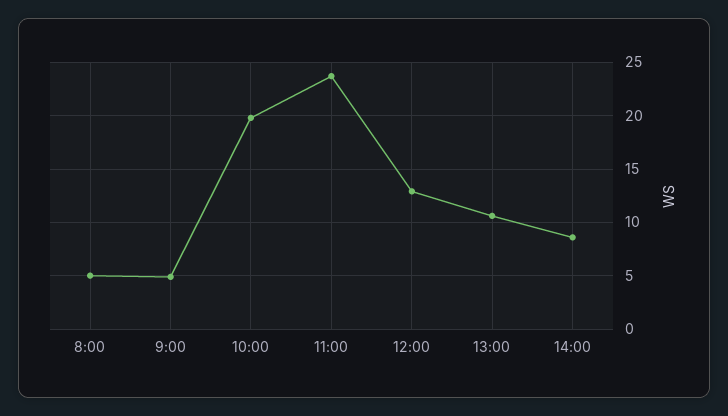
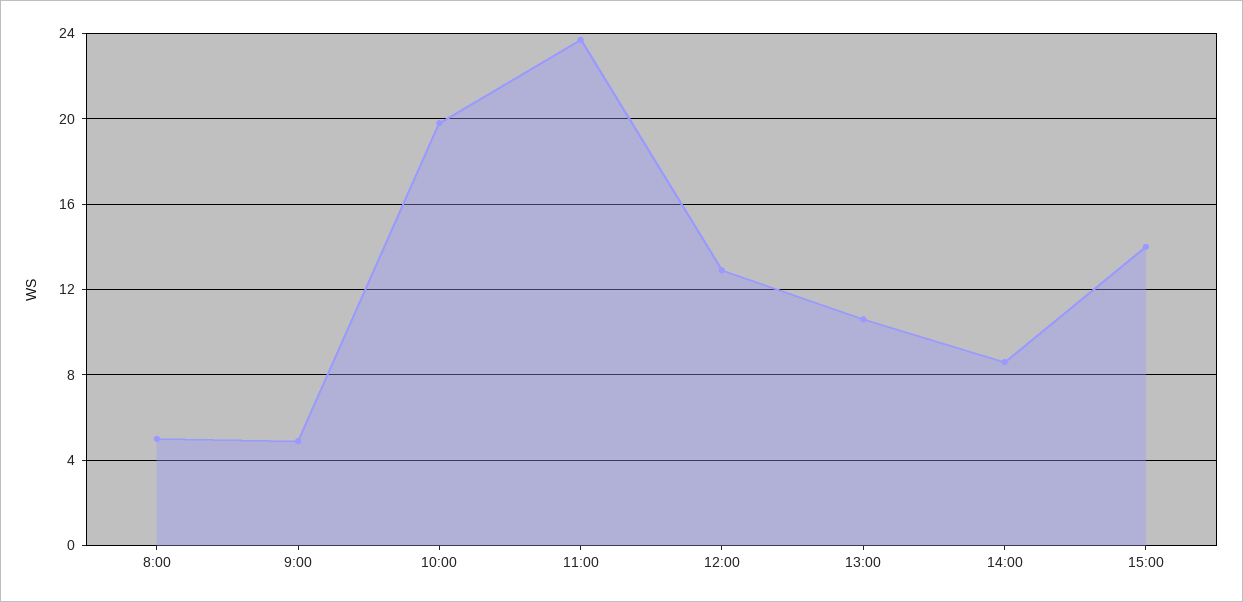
15:00: none -> 14

